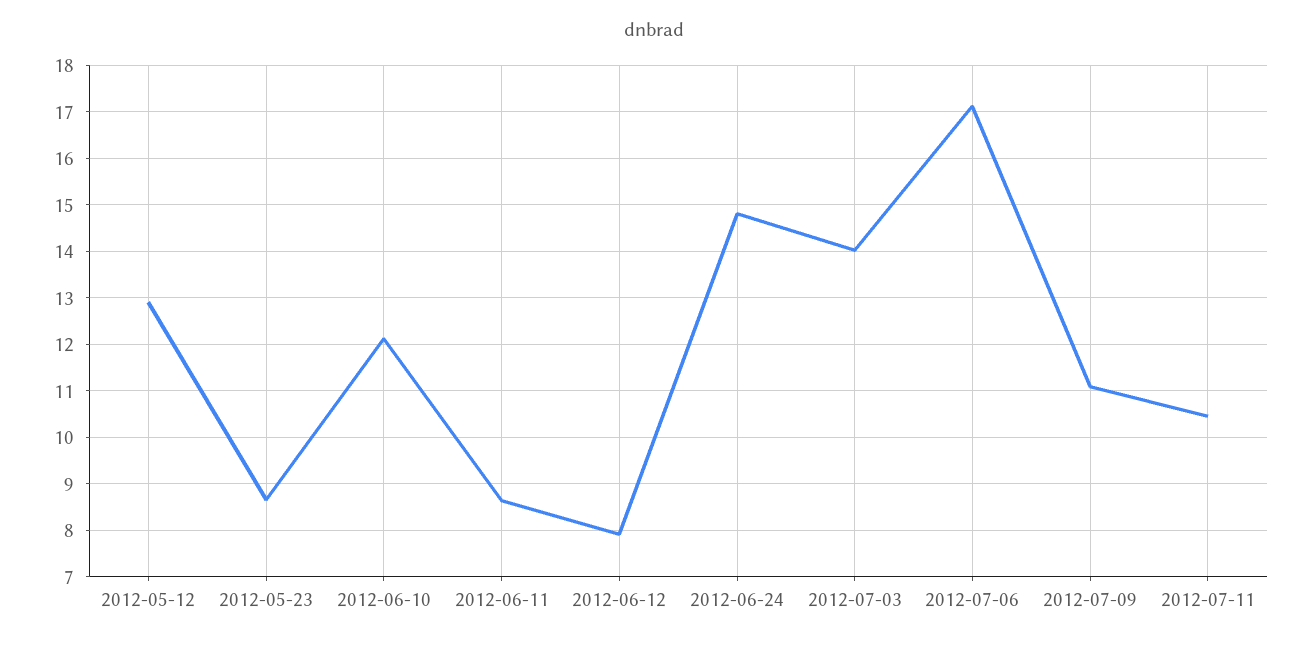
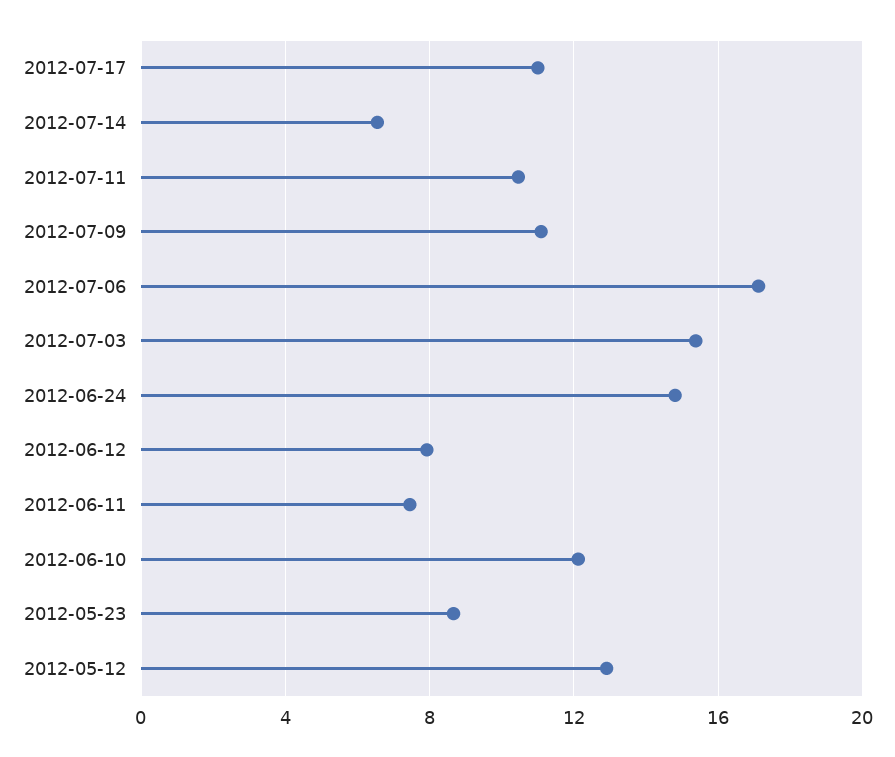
2012-06-11: 8.6 -> 7.5
2012-07-03: 14 -> 15.5
2012-07-17: none -> 11
2012-07-14: none -> 6.5

